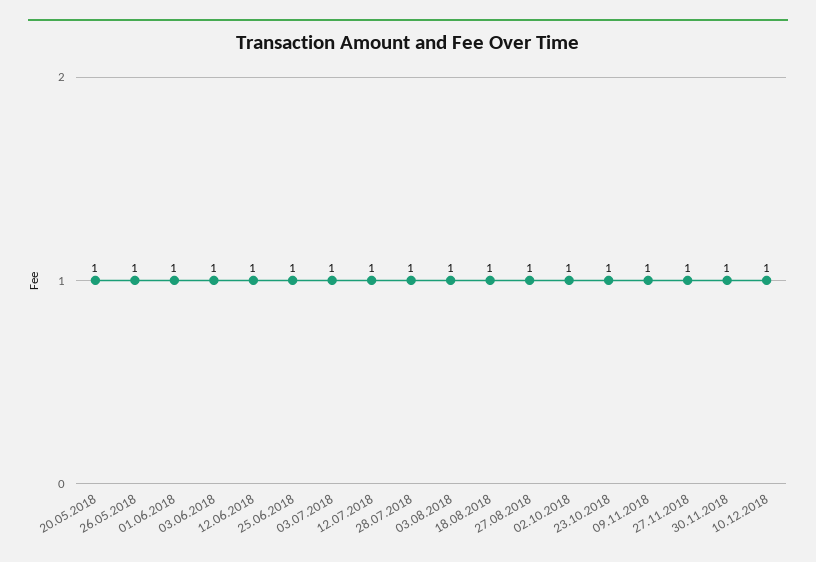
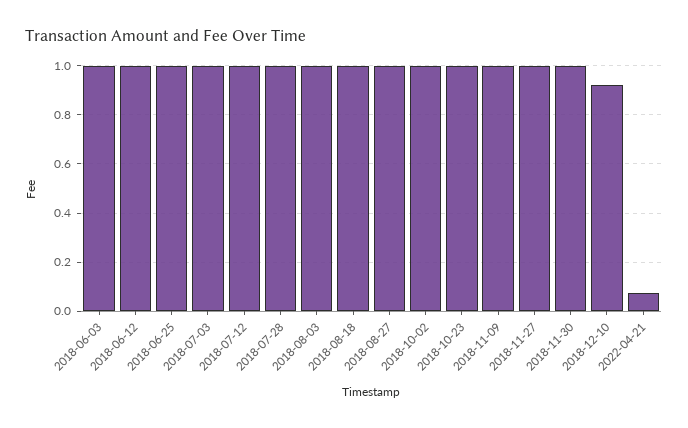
20.05.2018: 1 -> none
26.05.2018: 1 -> none
01.06.2018: 1 -> none
10.12.2018: 1 -> 0.925
2022-04-21: none -> 0.075

